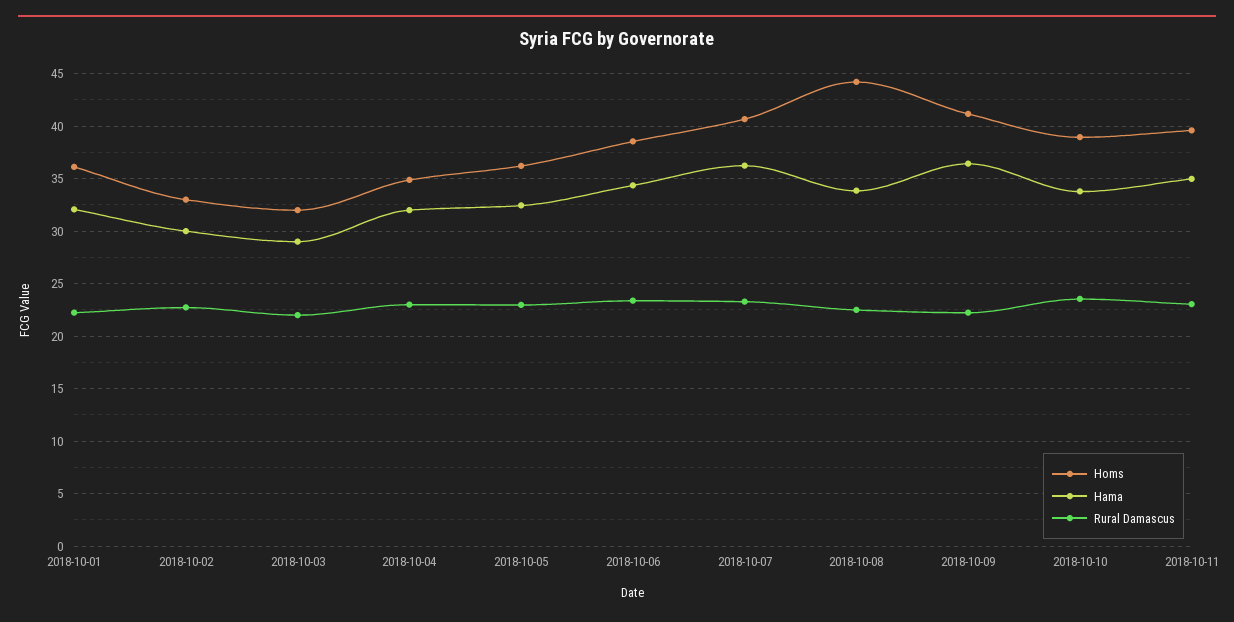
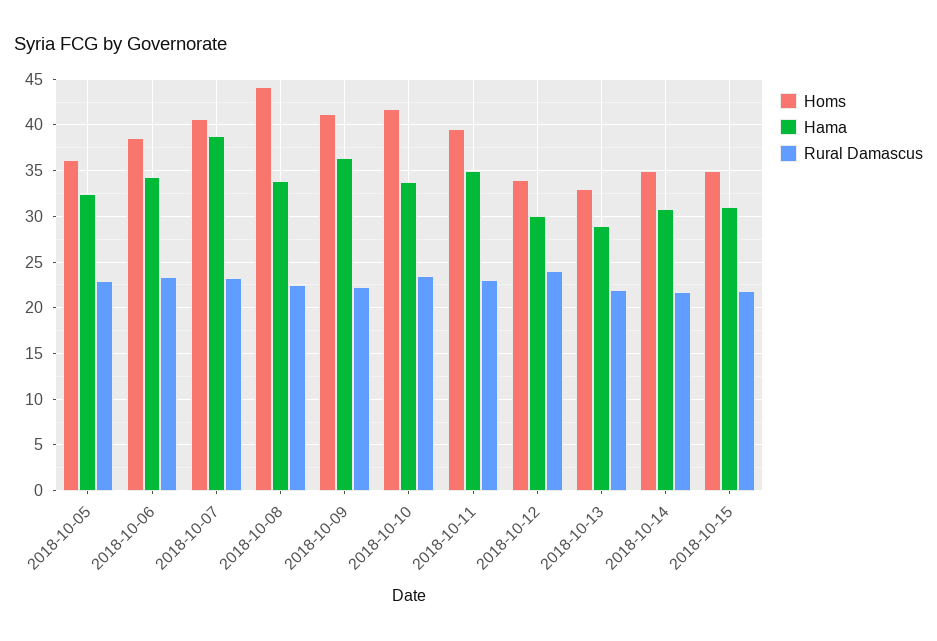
Homs, 2018-10-01: 36 -> none
Hama, 2018-10-01: 32 -> none
Rural Damascus, 2018-10-01: 22 -> none
Homs, 2018-10-02: 33 -> none
Hama, 2018-10-02: 30 -> none
Rural Damascus, 2018-10-02: 23 -> none
Homs, 2018-10-03: 32 -> none
Hama, 2018-10-03: 29 -> none
Rural Damascus, 2018-10-03: 22 -> none
Homs, 2018-10-04: 35 -> none
Hama, 2018-10-04: 32 -> none
Rural Damascus, 2018-10-04: 23 -> none
Hama, 2018-10-07: 36 -> 39
Homs, 2018-10-10: 39 -> 42
Homs, 2018-10-12: none -> 34
Hama, 2018-10-12: none -> 30
Rural Damascus, 2018-10-12: none -> 24
Homs, 2018-10-13: none -> 33
Hama, 2018-10-13: none -> 29
Rural Damascus, 2018-10-13: none -> 22
Homs, 2018-10-14: none -> 35
Hama, 2018-10-14: none -> 31
Rural Damascus, 2018-10-14: none -> 22
Homs, 2018-10-15: none -> 35
Hama, 2018-10-15: none -> 31
Rural Damascus, 2018-10-15: none -> 22

